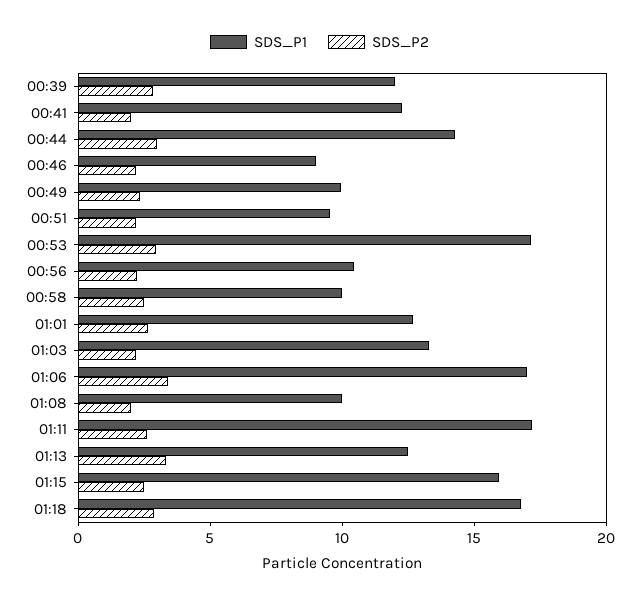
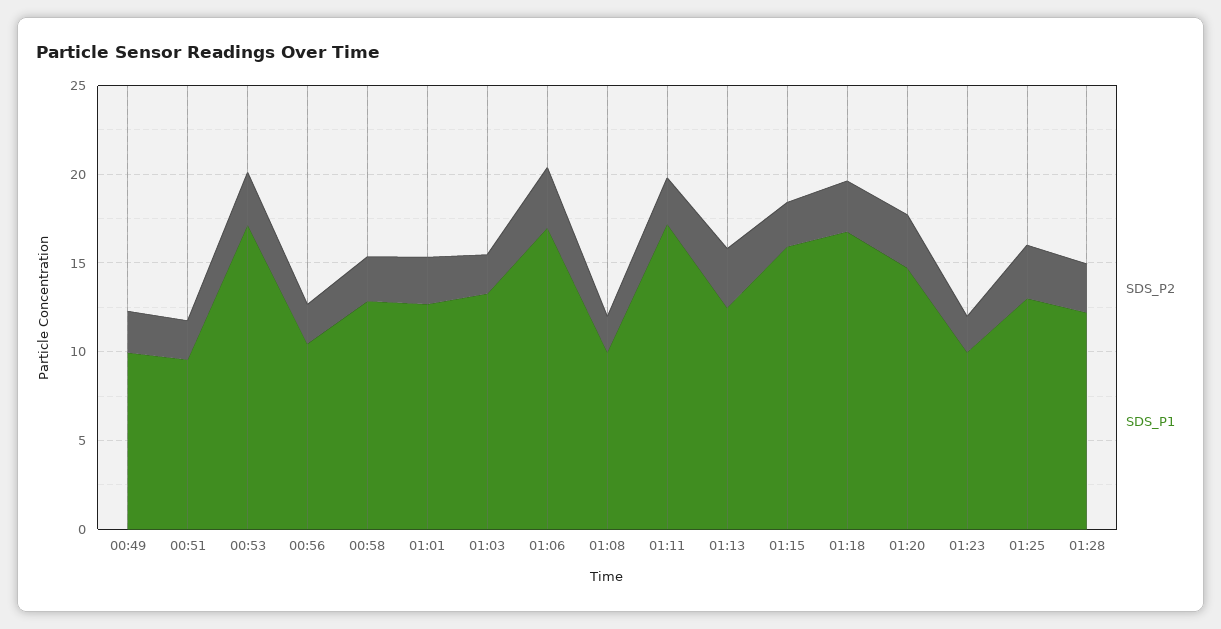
SDS_P1, 00:39: 12 -> none
SDS_P2, 00:39: 3 -> none
SDS_P1, 00:41: 12 -> none
SDS_P2, 00:41: 2 -> none
SDS_P1, 00:44: 14 -> none
SDS_P2, 00:44: 3 -> none
SDS_P1, 00:46: 9 -> none
SDS_P2, 00:46: 2 -> none
SDS_P1, 00:58: 10 -> 13
SDS_P2, 01:20: none -> 3
SDS_P1, 01:20: none -> 15
SDS_P2, 01:23: none -> 2
SDS_P1, 01:23: none -> 10
SDS_P2, 01:25: none -> 3
SDS_P1, 01:25: none -> 13
SDS_P2, 01:28: none -> 3
SDS_P1, 01:28: none -> 12

